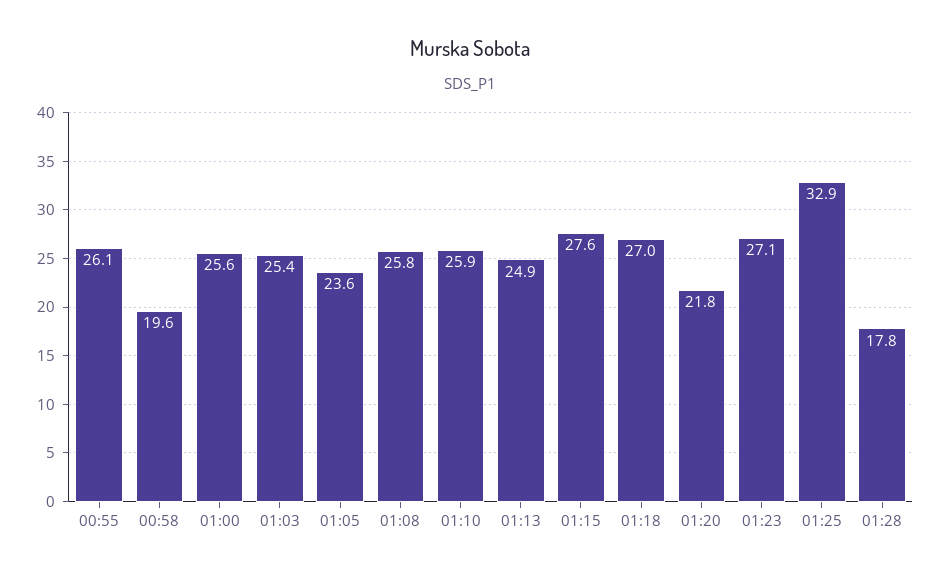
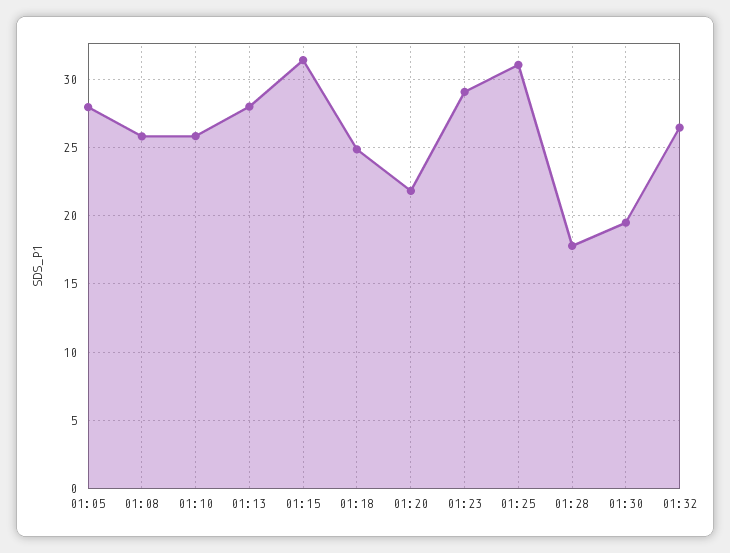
00:55: 26.1 -> none
00:58: 19.6 -> none
01:00: 25.6 -> none
01:03: 25.4 -> none
01:05: 23.6 -> 28
01:13: 24.9 -> 28
01:15: 27.6 -> 31.5
01:18: 27 -> 25
01:23: 27.1 -> 29
01:25: 32.9 -> 31
01:30: none -> 19.5
01:32: none -> 26.5

